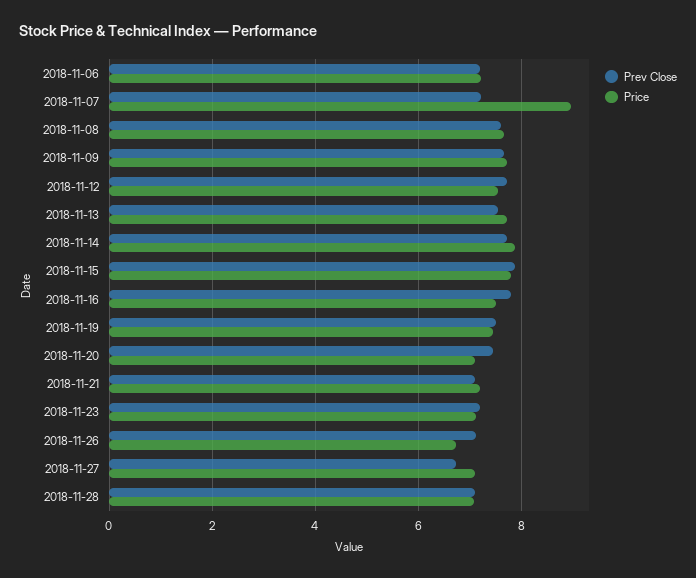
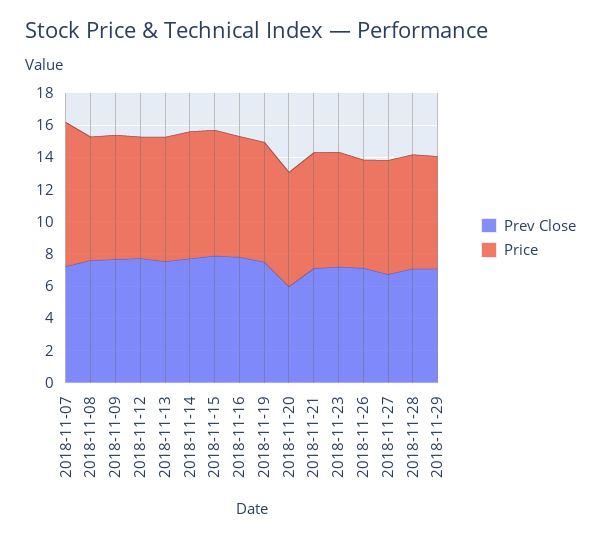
Prev Close, 2018-11-06: 7.2 -> none
Price, 2018-11-06: 7.2 -> none
Prev Close, 2018-11-20: 7.4 -> 6
Prev Close, 2018-11-29: none -> 7
Price, 2018-11-29: none -> 7

